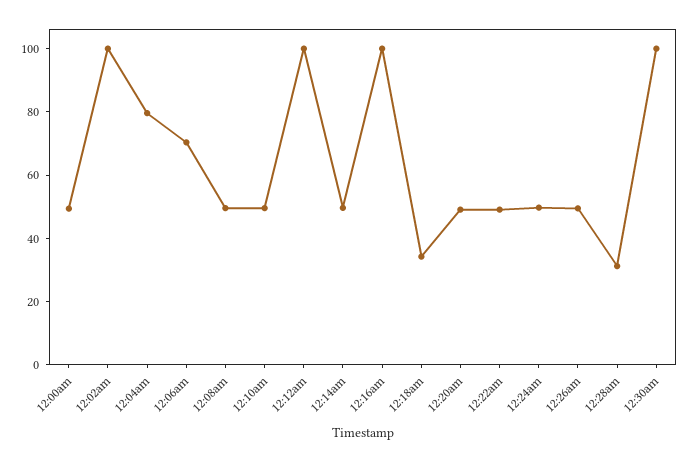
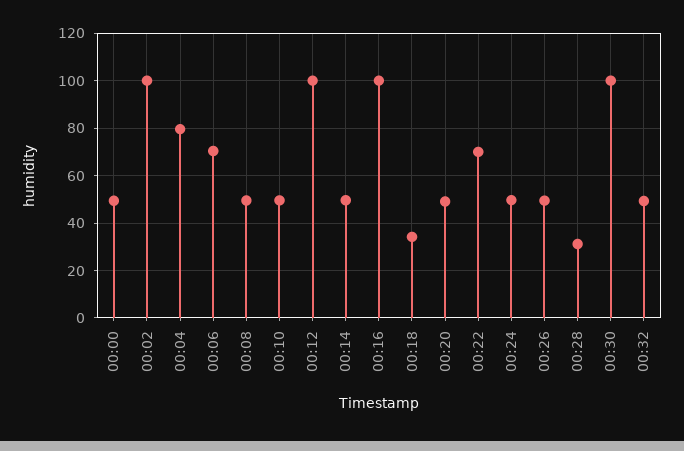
12:22am: 50 -> 70
00:32: none -> 50

